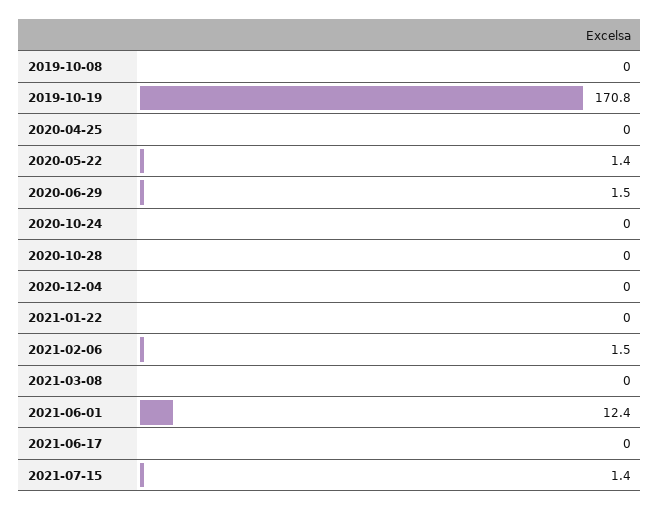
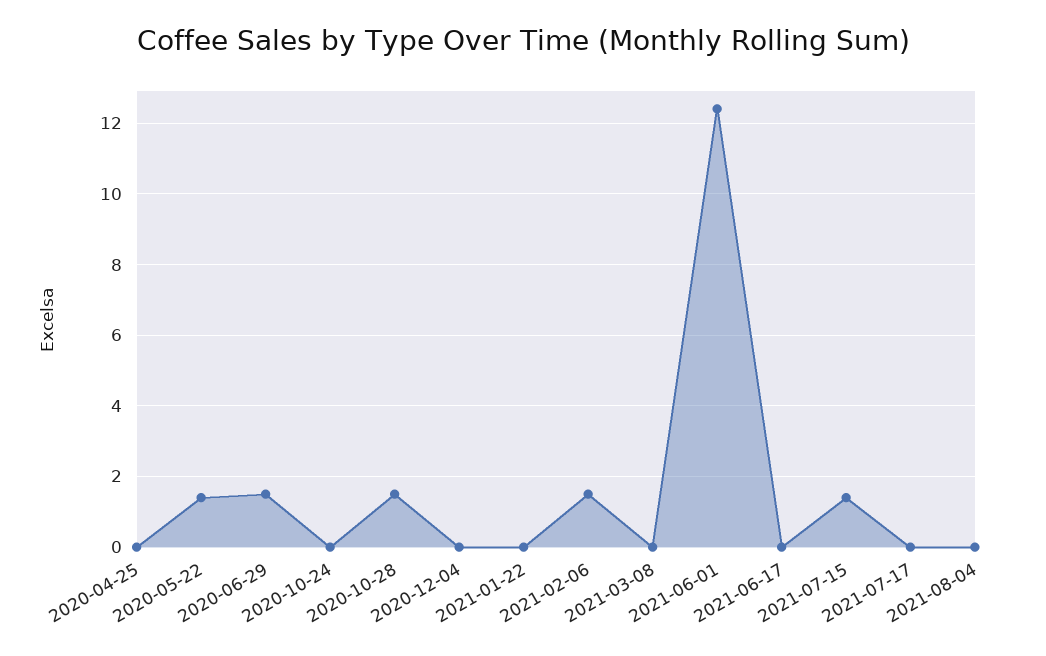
2019-10-08: 0 -> none
2019-10-19: 170.8 -> none
2020-10-28: 0 -> 1.5
2021-07-17: none -> 0
2021-08-04: none -> 0

